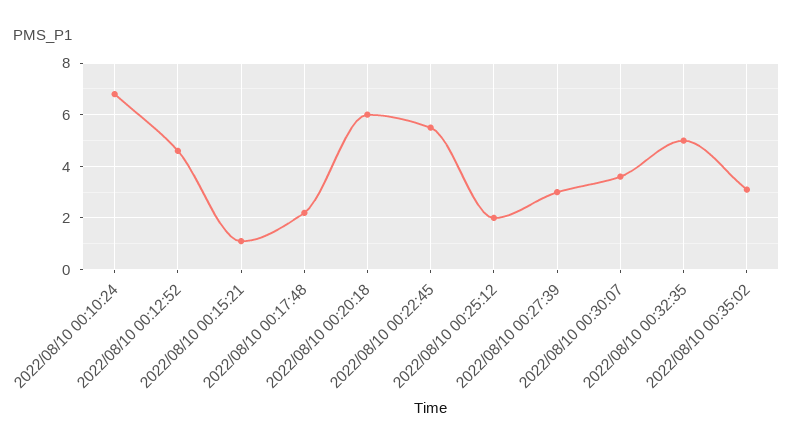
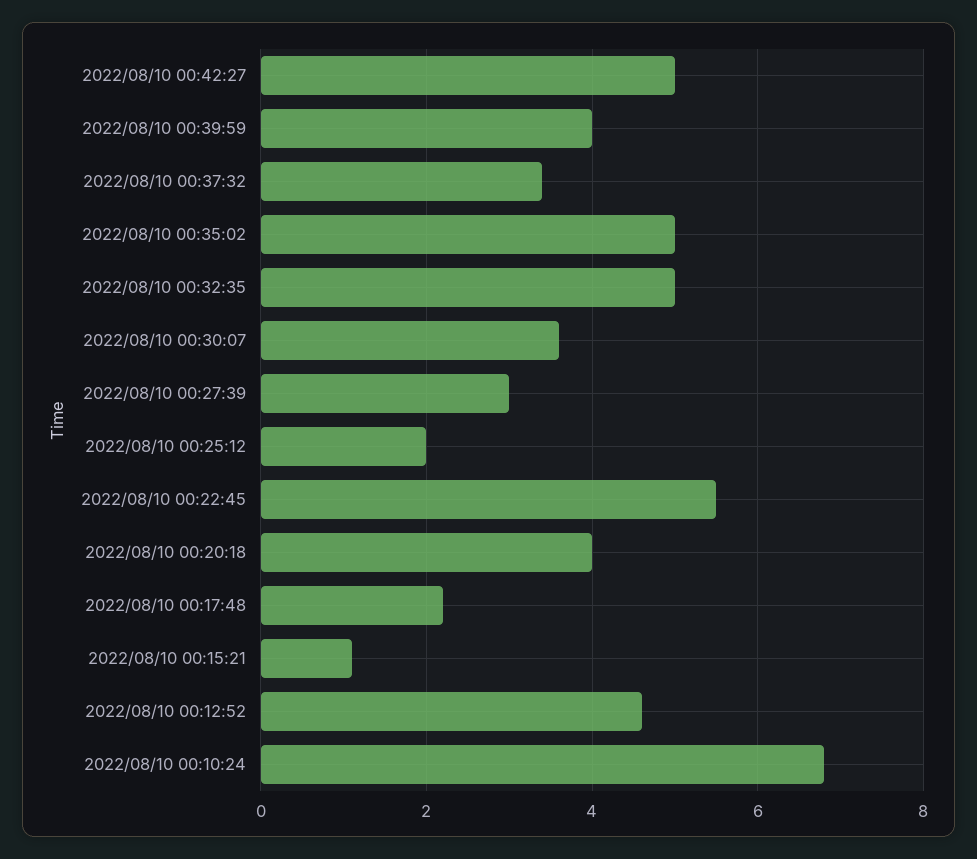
2022/08/10 00:20:18: 6 -> 4
2022/08/10 00:35:02: 3 -> 5
2022/08/10 00:42:27: none -> 5
2022/08/10 00:39:59: none -> 4
2022/08/10 00:37:32: none -> 3.5

